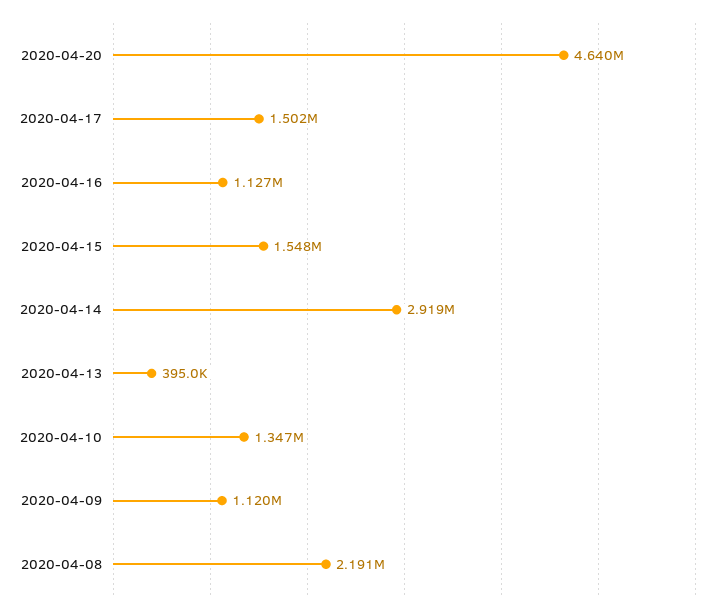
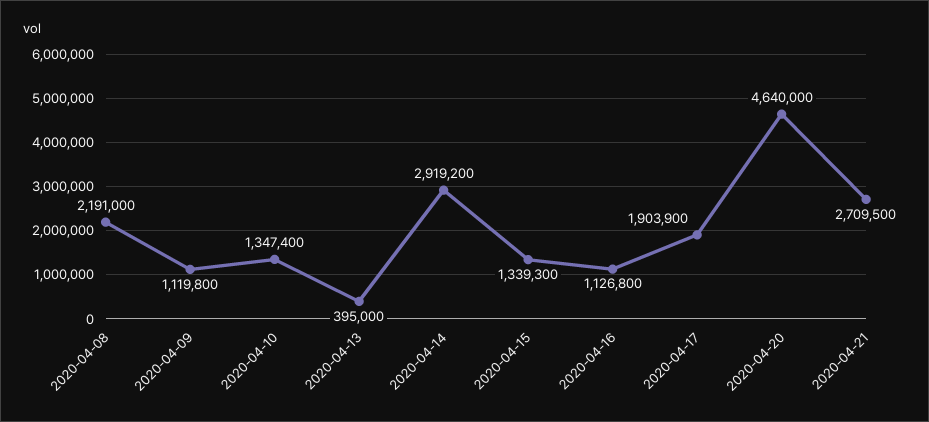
2020-04-17: 1502000 -> 1903900
2020-04-15: 1548000 -> 1339300
2020-04-21: none -> 2709500

